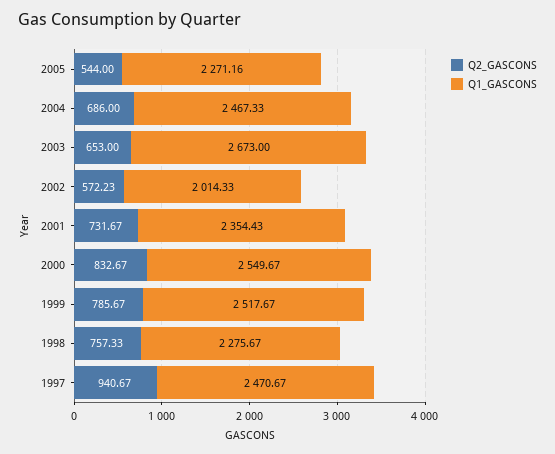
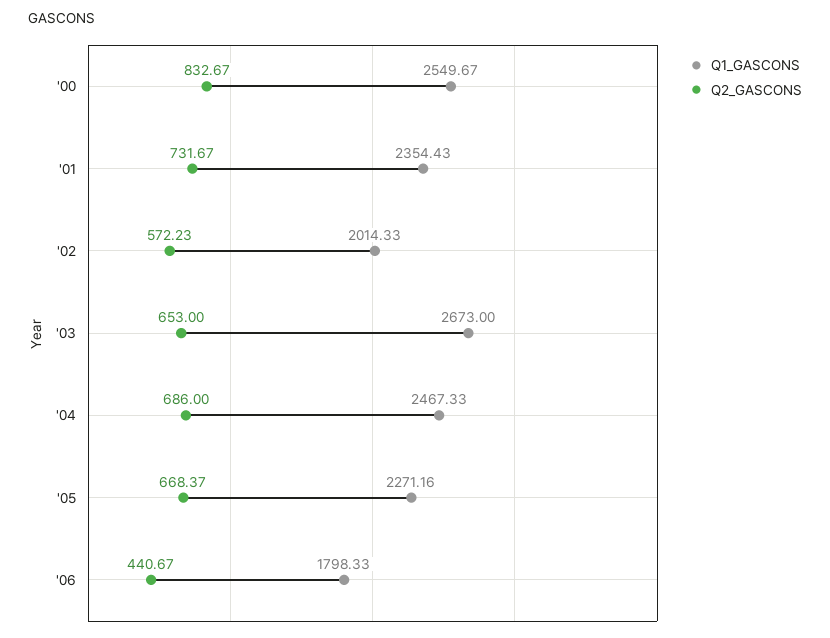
Q2_GASCONS, 2005: 544 -> 668.37
Q2_GASCONS, 1999: 785.67 -> none
Q1_GASCONS, 1999: 2517.67 -> none
Q2_GASCONS, 1998: 757.33 -> none
Q1_GASCONS, 1998: 2275.67 -> none
Q2_GASCONS, 1997: 940.67 -> none
Q1_GASCONS, 1997: 2470.67 -> none
Q1_GASCONS, '06: none -> 1798.33
Q2_GASCONS, '06: none -> 440.67

